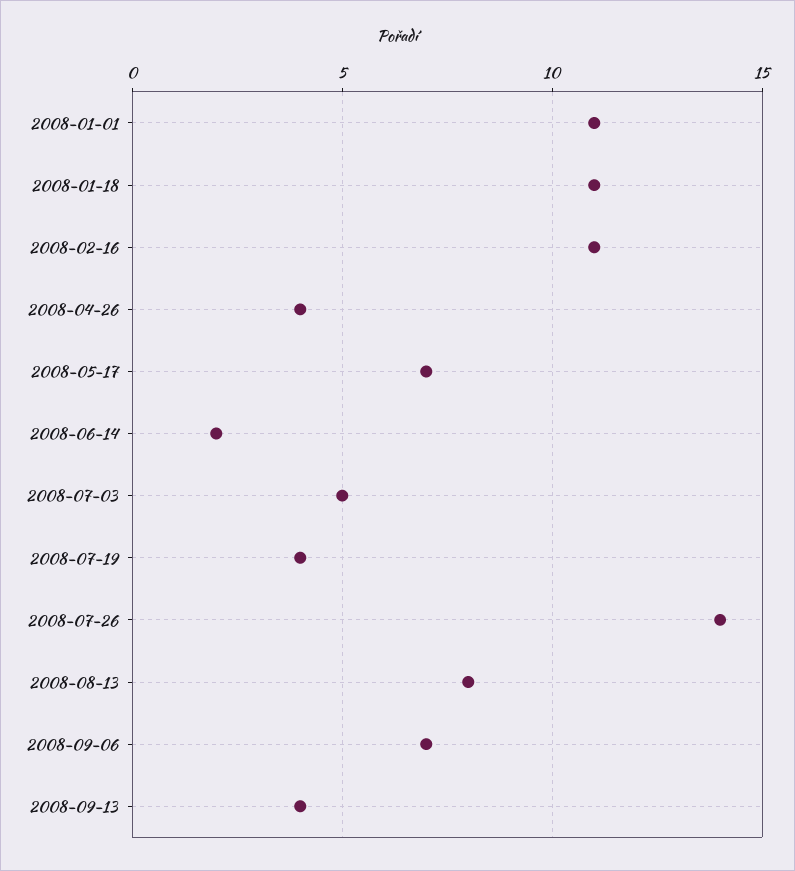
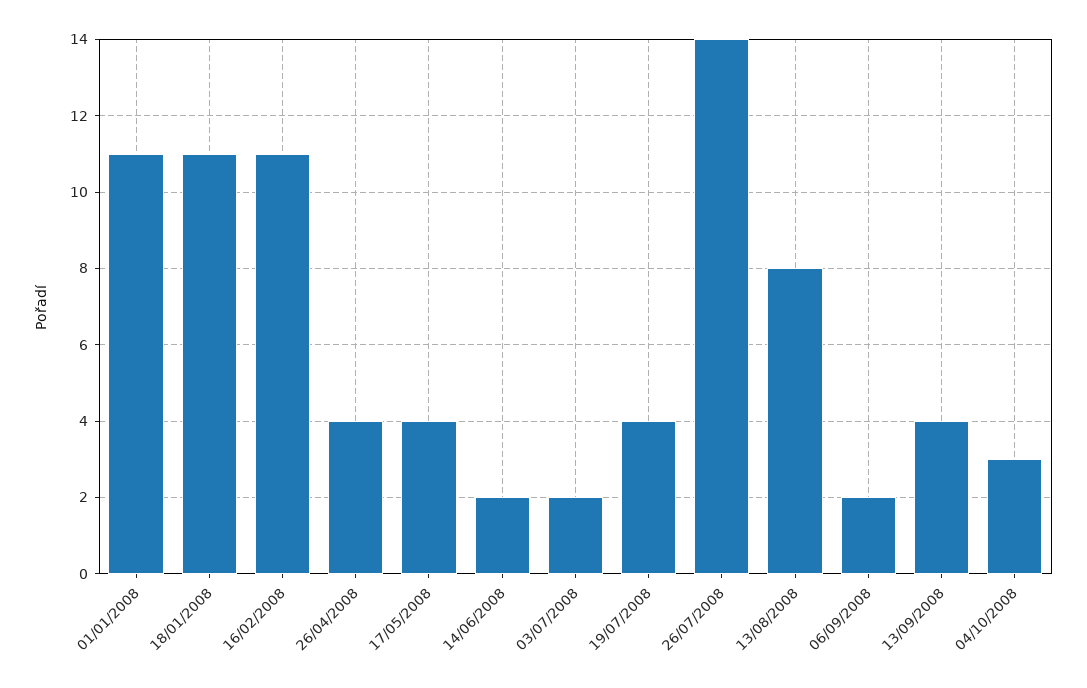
2008-05-17: 7 -> 4
2008-07-03: 5 -> 2
2008-09-06: 7 -> 2
04/10/2008: none -> 3

